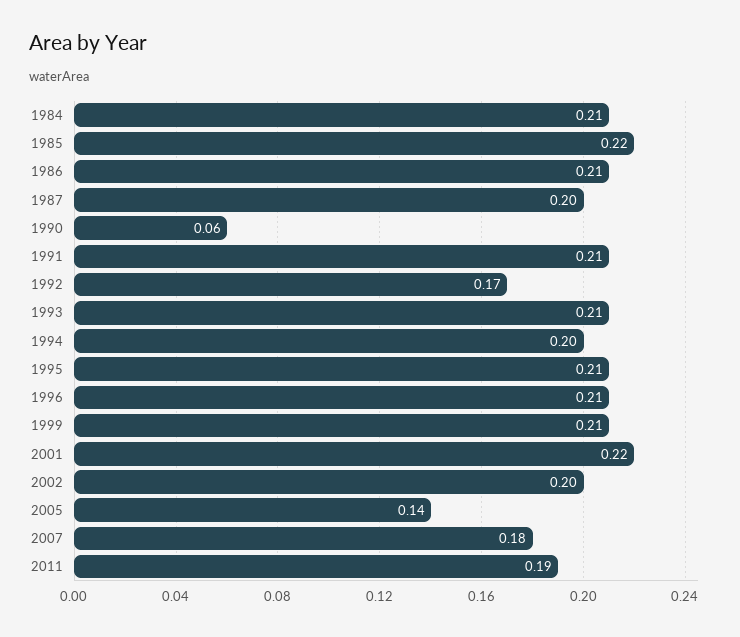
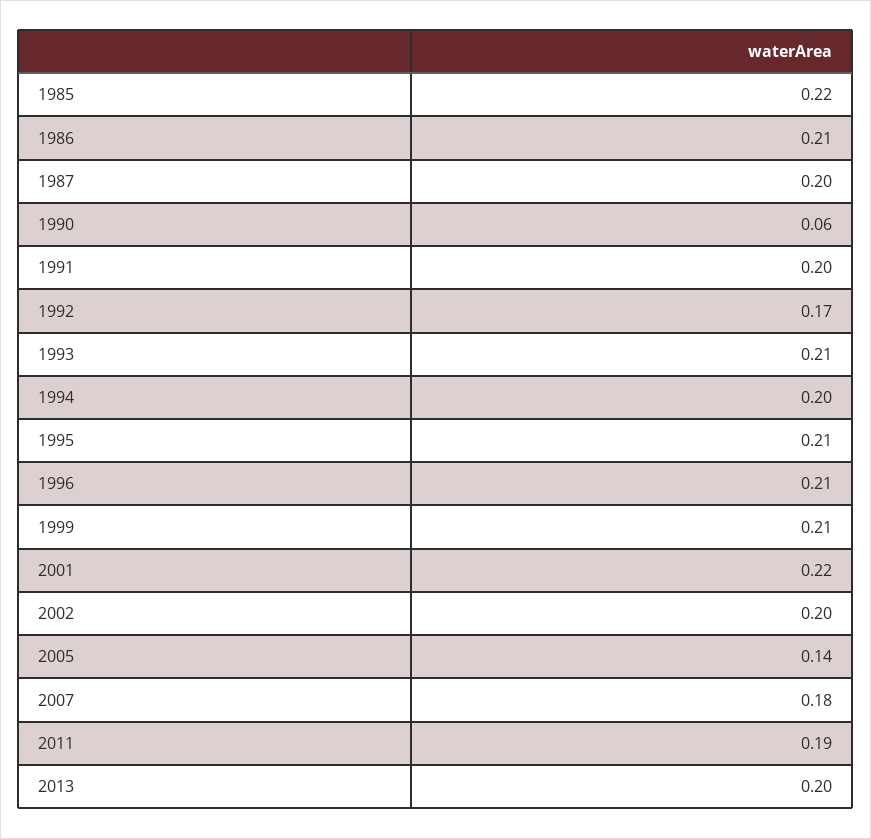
1984: 0.21 -> none
1991: 0.21 -> 0.2
2013: none -> 0.2

